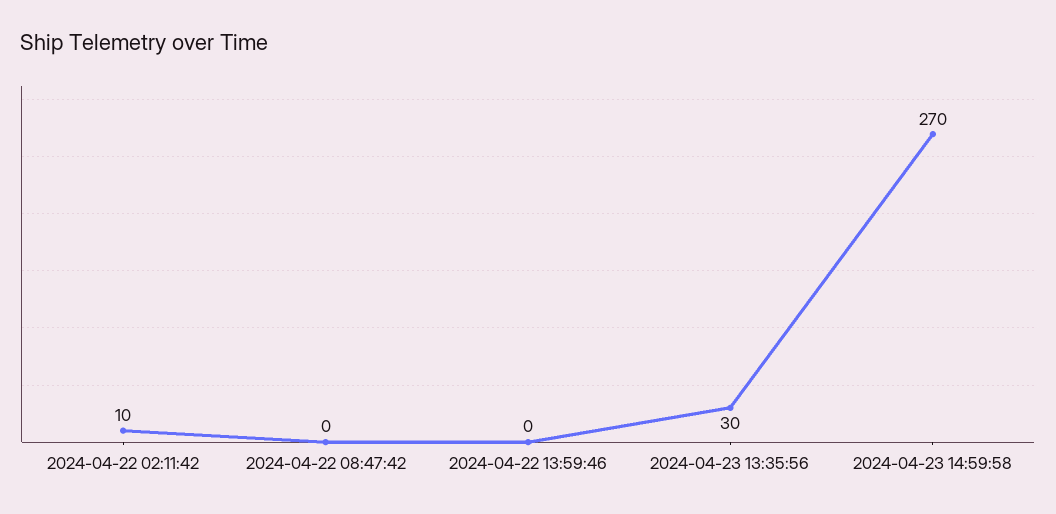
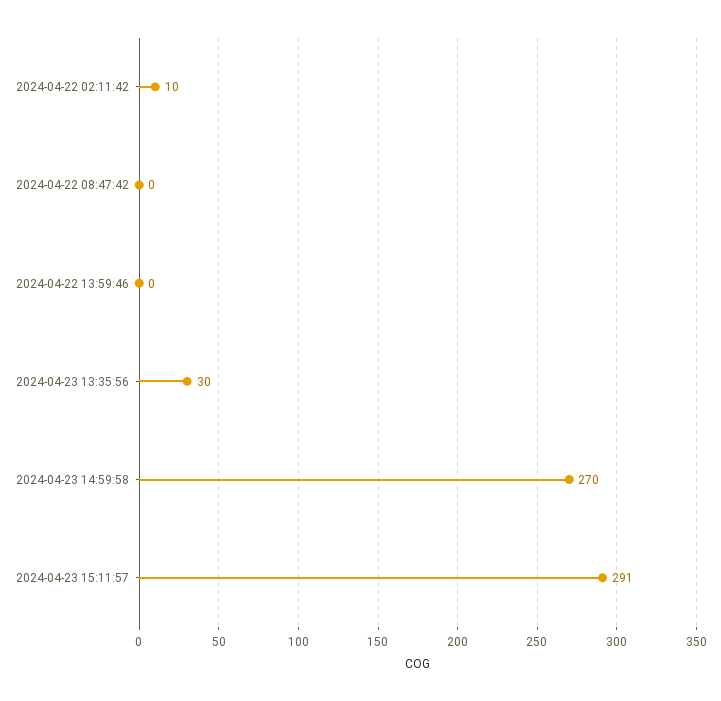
2024-04-23 15:11:57: none -> 291

